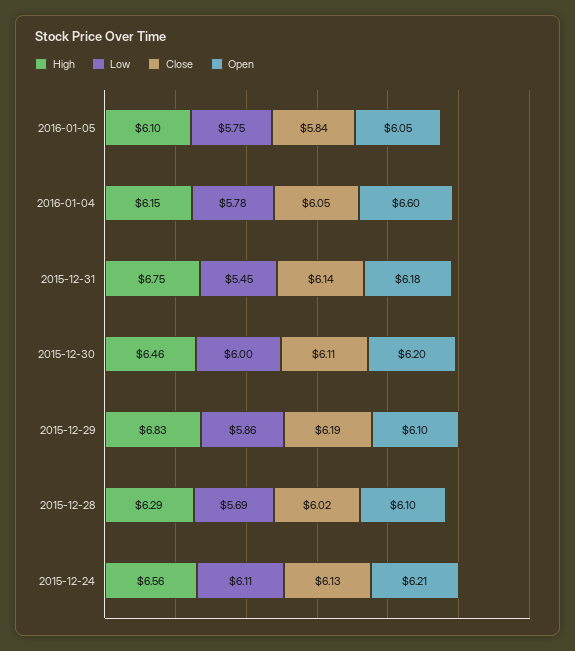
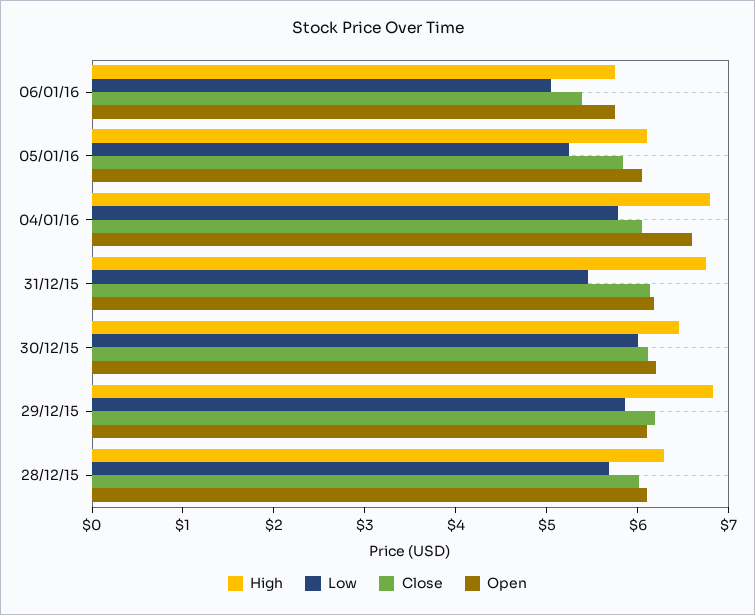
Low, 2016-01-05: 5.75 -> 5.2
High, 2016-01-04: 6.15 -> 6.8
High, 2015-12-24: 6.56 -> none
Low, 2015-12-24: 6.11 -> none
Close, 2015-12-24: 6.13 -> none
Open, 2015-12-24: 6.21 -> none
High, 06/01/16: none -> 5.8
Low, 06/01/16: none -> 5
Close, 06/01/16: none -> 5.4
Open, 06/01/16: none -> 5.8

